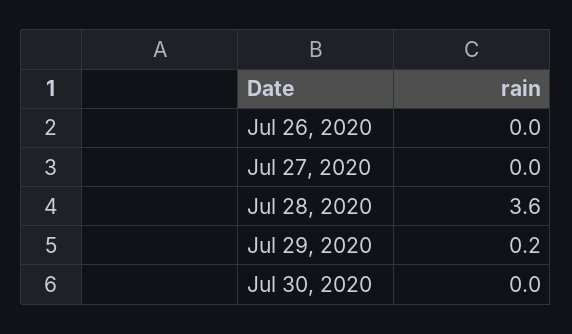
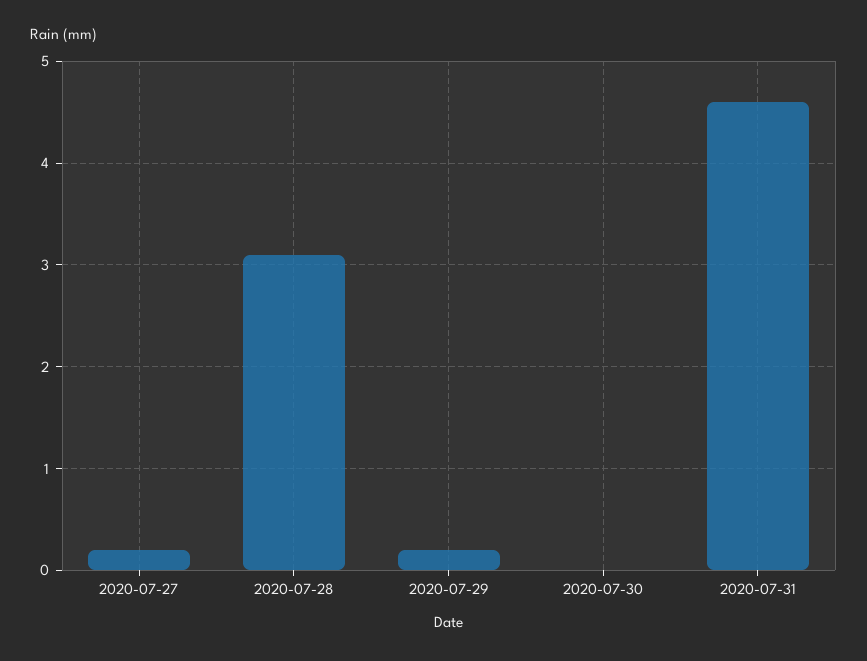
Jul 26, 2020: 0 -> none
Jul 27, 2020: 0 -> 0.2
Jul 28, 2020: 3.6 -> 3.1
2020-07-31: none -> 4.6

